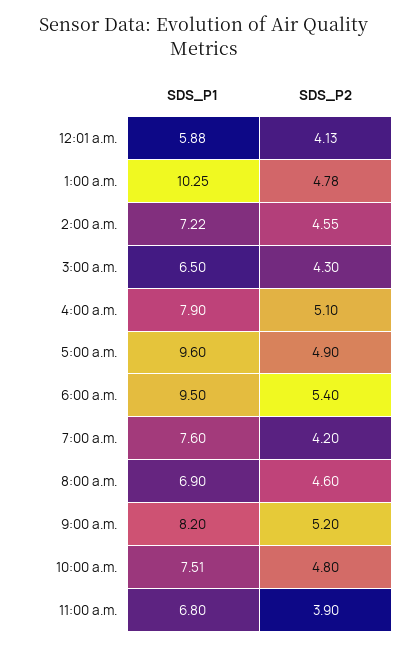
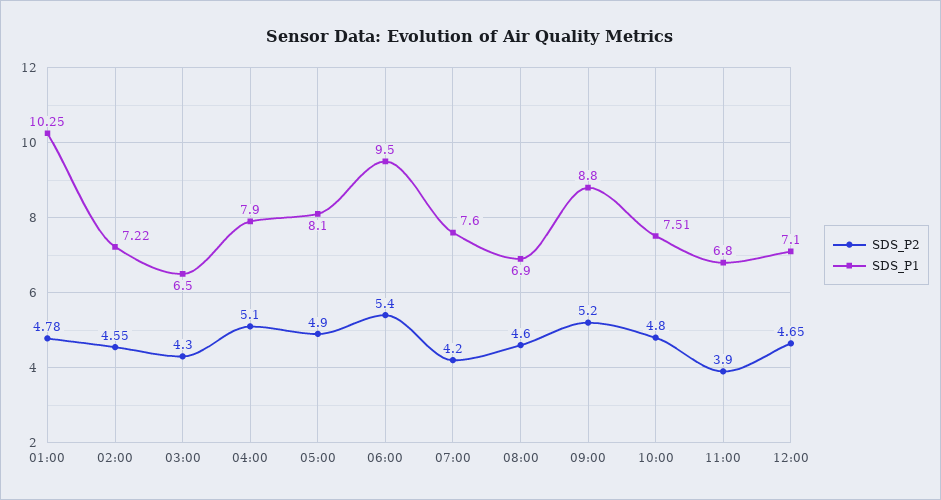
SDS_P1, 12:01 a.m.: 5.88 -> none
SDS_P2, 12:01 a.m.: 4.13 -> none
SDS_P1, 5:00 a.m.: 9.6 -> 8.1
SDS_P1, 9:00 a.m.: 8.2 -> 8.8
SDS_P2, 12:00: none -> 4.65
SDS_P1, 12:00: none -> 7.1

